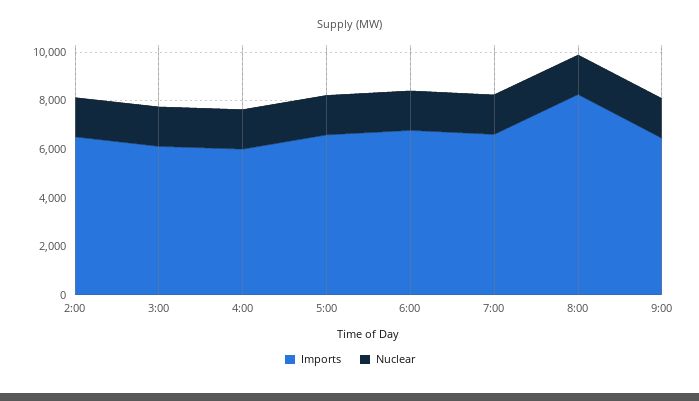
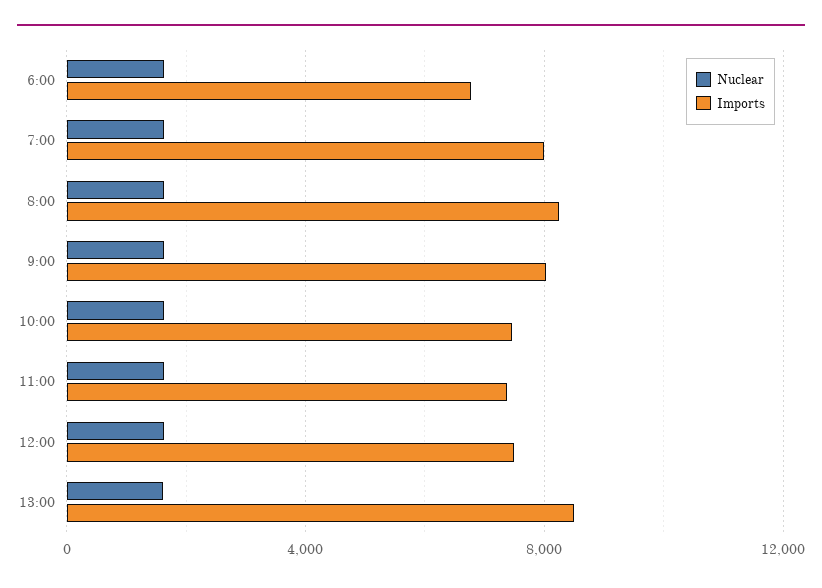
Imports, 2:00: 6500 -> none
Nuclear, 2:00: 1500 -> none
Imports, 3:00: 6000 -> none
Nuclear, 3:00: 1500 -> none
Imports, 4:00: 6000 -> none
Nuclear, 4:00: 1500 -> none
Imports, 5:00: 6500 -> none
Nuclear, 5:00: 1500 -> none
Imports, 7:00: 6500 -> 8000
Imports, 9:00: 6500 -> 8000
Nuclear, 10:00: none -> 1500
Imports, 10:00: none -> 7500
Nuclear, 11:00: none -> 1500
Imports, 11:00: none -> 7500
Nuclear, 12:00: none -> 1500
Imports, 12:00: none -> 7500
Nuclear, 13:00: none -> 1500
Imports, 13:00: none -> 8500

